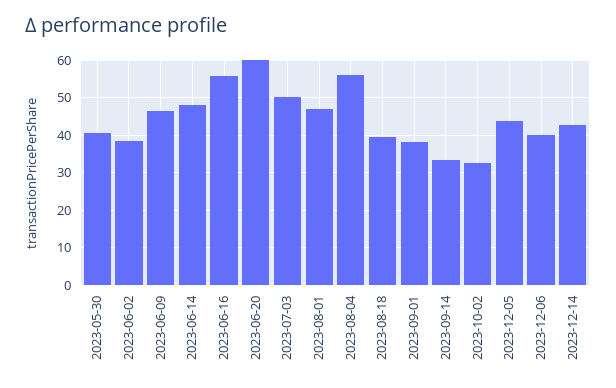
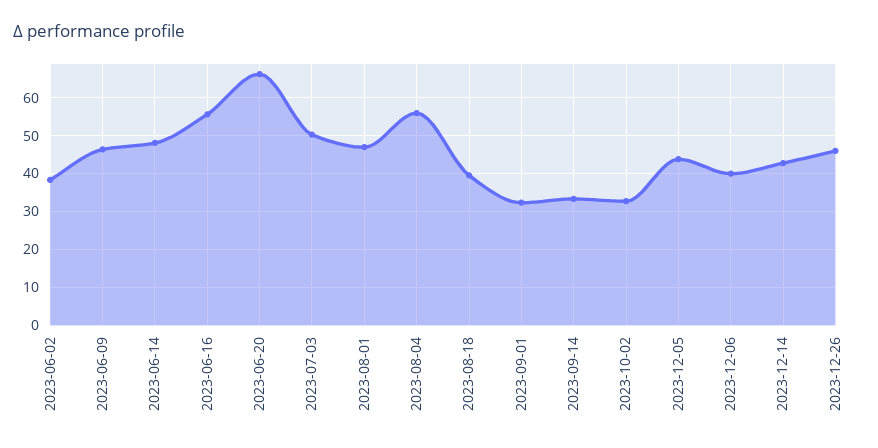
2023-05-30: 40 -> none
2023-06-20: 60 -> 66
2023-09-01: 38 -> 32
2023-12-26: none -> 46

